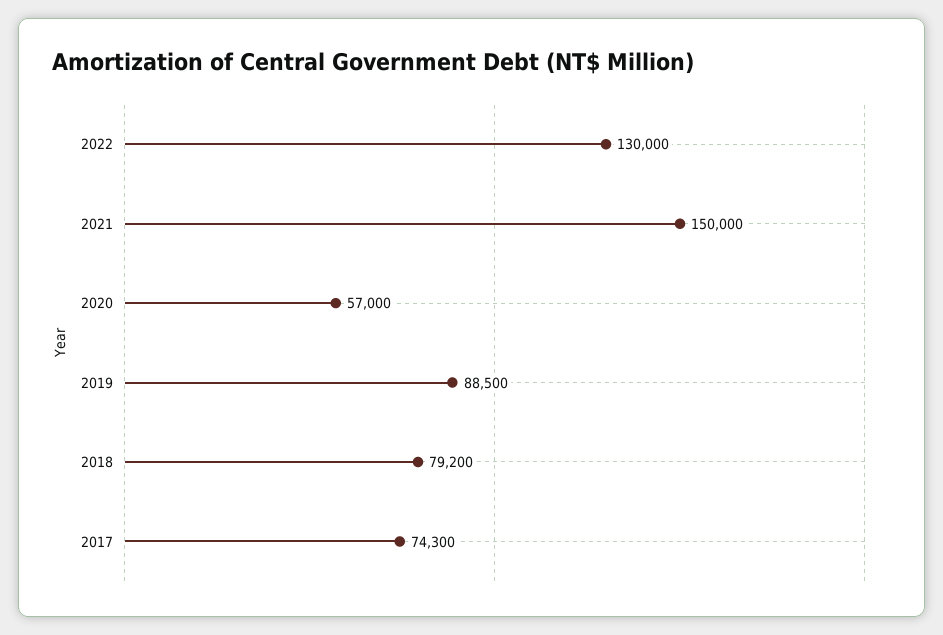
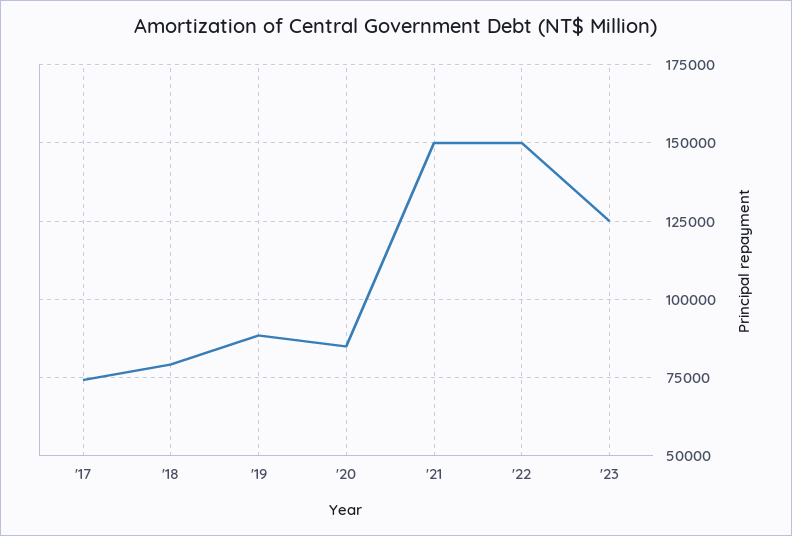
2022: 130000 -> 150000
2020: 57000 -> 85000
'23: none -> 125000

